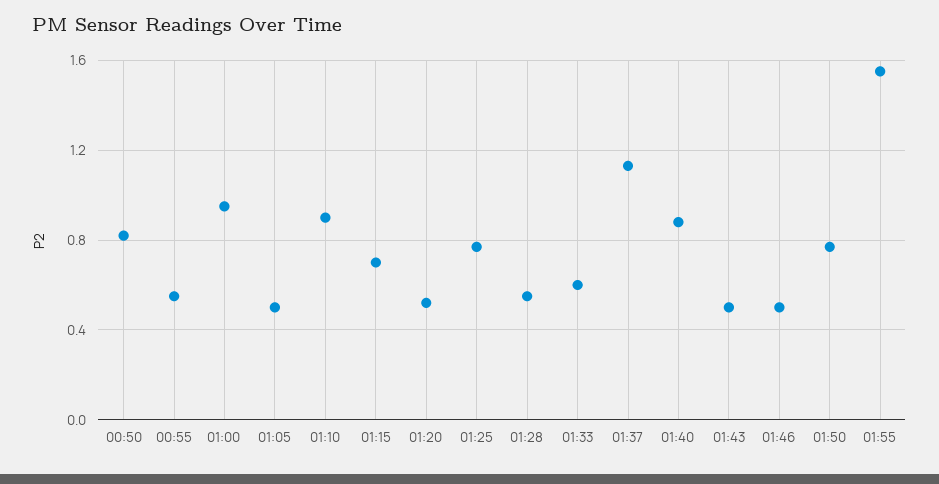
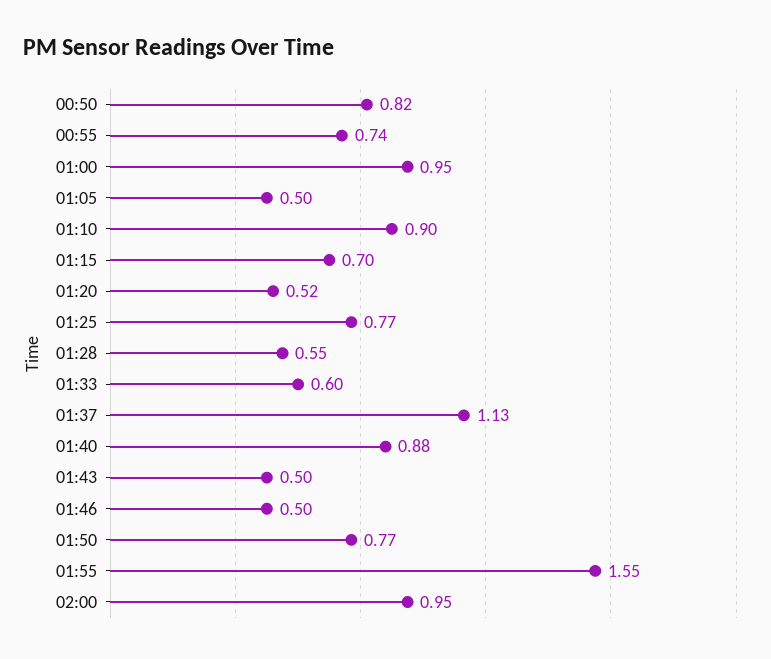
00:55: 0.55 -> 0.74
02:00: none -> 0.95

